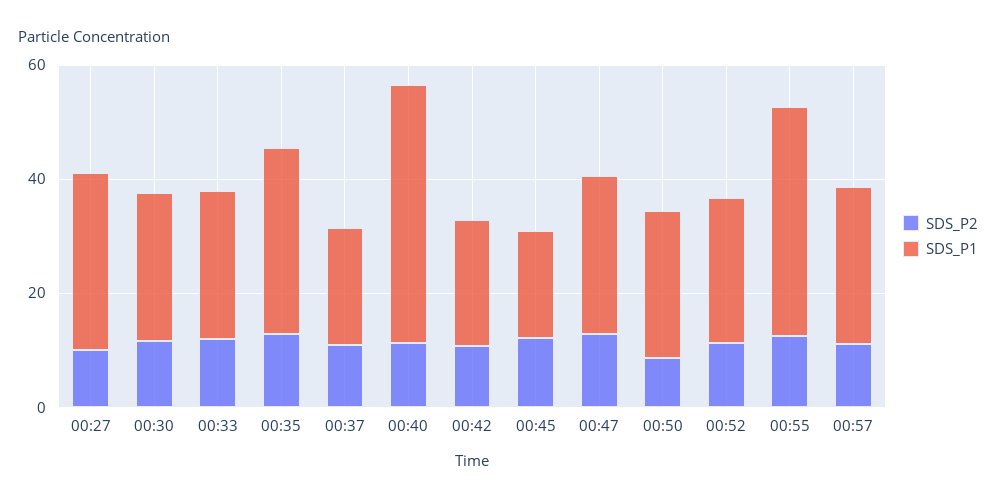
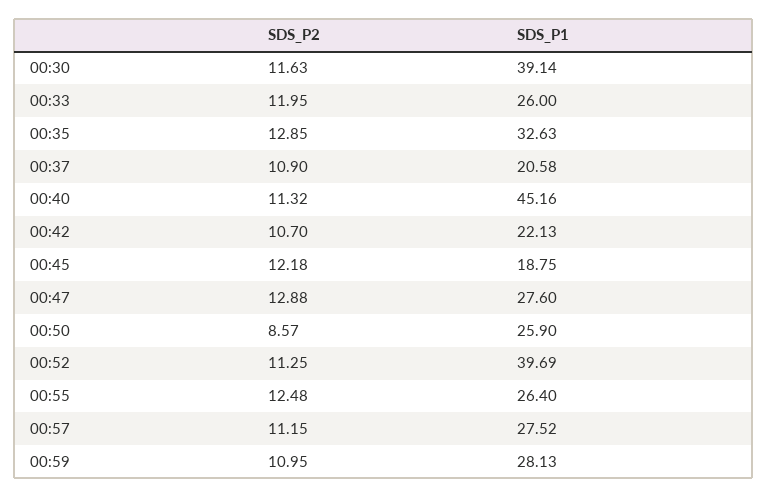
SDS_P2, 00:27: 10 -> none
SDS_P1, 00:27: 30 -> none
SDS_P1, 00:30: 25 -> 39.14
SDS_P1, 00:52: 25 -> 39.69
SDS_P1, 00:55: 40 -> 26.4
SDS_P2, 00:59: none -> 10.95
SDS_P1, 00:59: none -> 28.13

